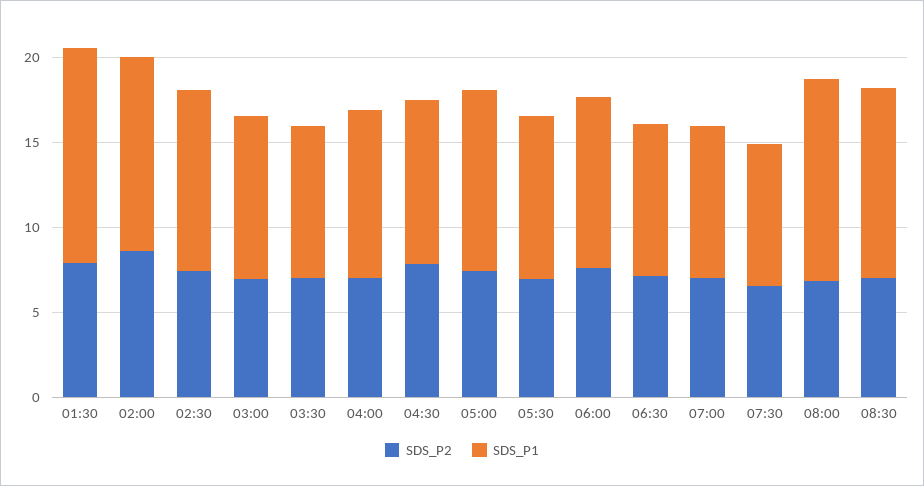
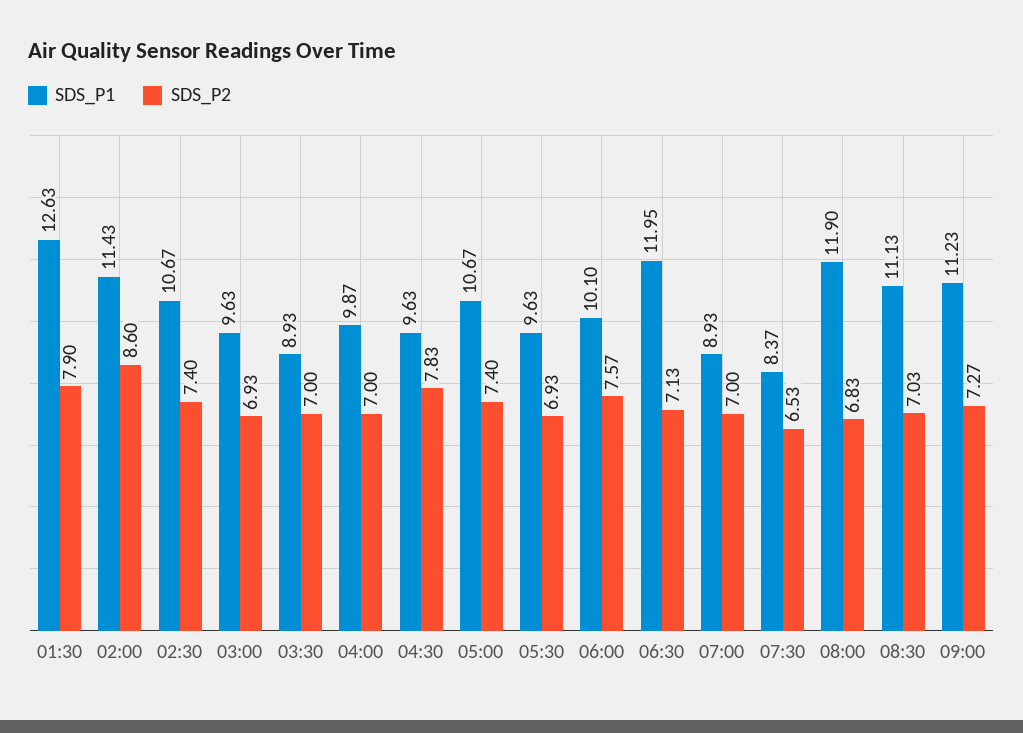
SDS_P1, 06:30: 9 -> 11.95
SDS_P1, 09:00: none -> 11.23
SDS_P2, 09:00: none -> 7.27

